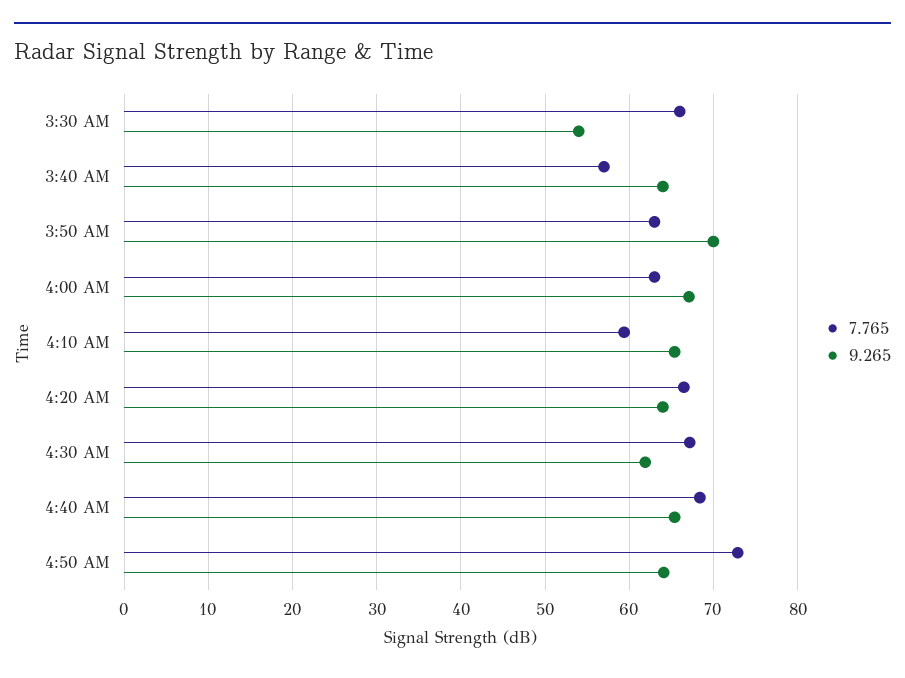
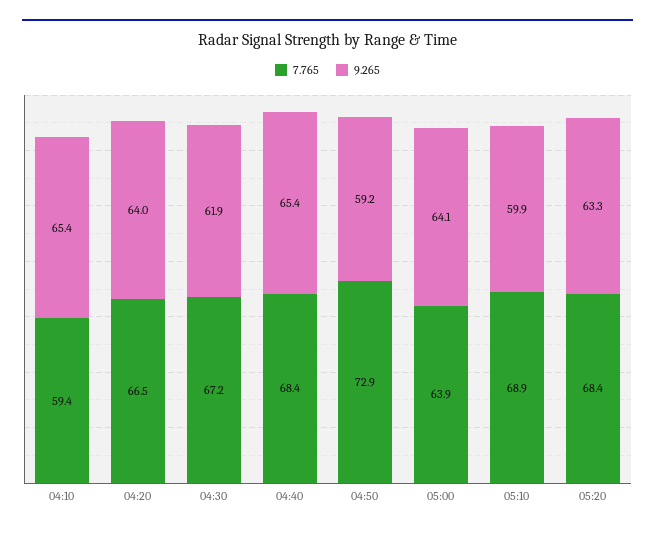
7.765, 3:30 AM: 66 -> none
9.265, 3:30 AM: 54 -> none
7.765, 3:40 AM: 57 -> none
9.265, 3:40 AM: 64 -> none
7.765, 3:50 AM: 63 -> none
9.265, 3:50 AM: 70 -> none
7.765, 4:00 AM: 63 -> none
9.265, 4:00 AM: 67 -> none
9.265, 4:50 AM: 64 -> 59.2
7.765, 05:00: none -> 63.9
9.265, 05:00: none -> 64.1
7.765, 05:10: none -> 68.9
9.265, 05:10: none -> 59.9
7.765, 05:20: none -> 68.4
9.265, 05:20: none -> 63.3

